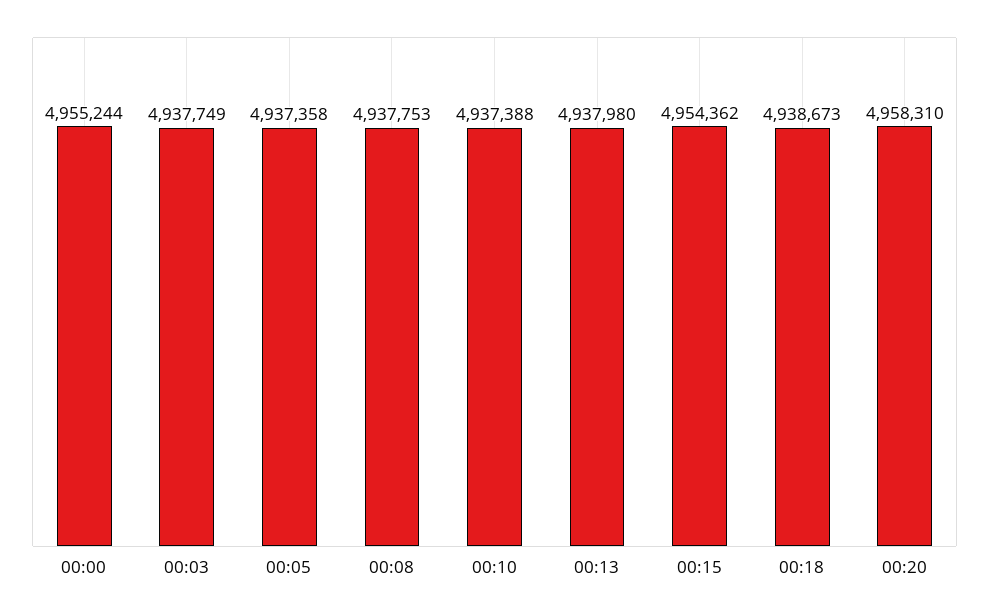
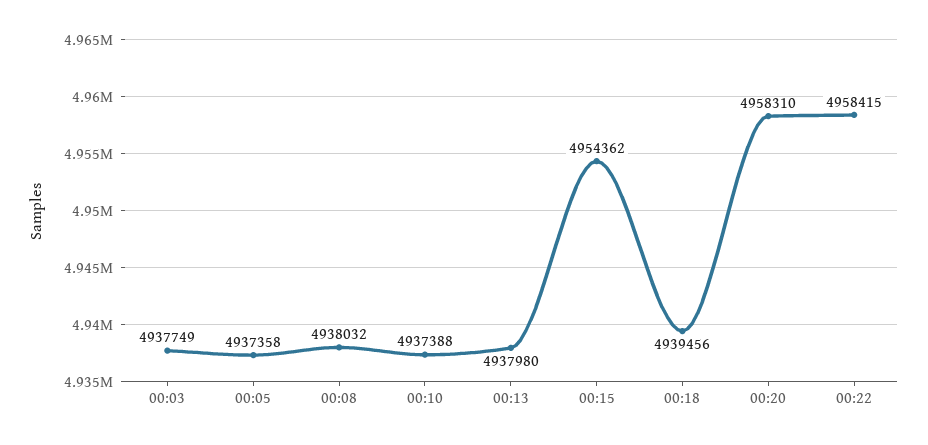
00:00: 4955244 -> none
00:08: 4937753 -> 4938032
00:18: 4938673 -> 4939456
00:22: none -> 4958415

